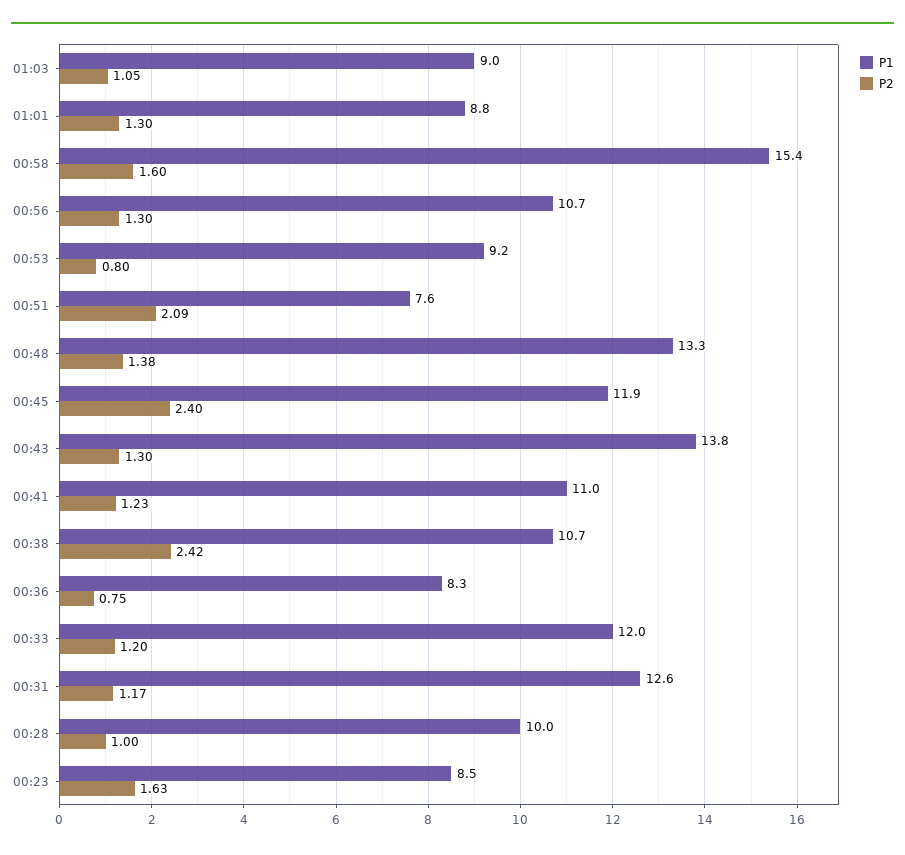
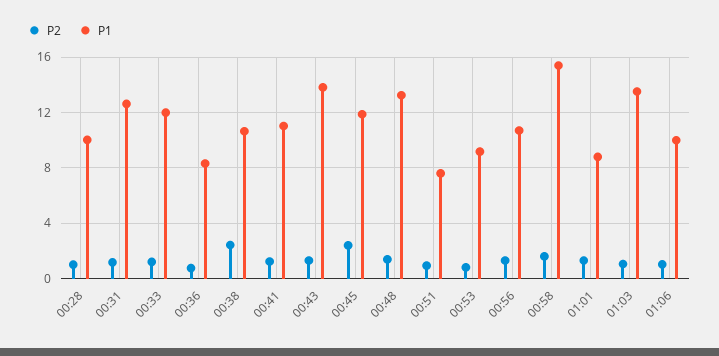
P1, 01:03: 9 -> 13.5
P2, 00:51: 2.09 -> 1
P1, 00:23: 8.5 -> none
P2, 00:23: 1.63 -> none
P2, 01:06: none -> 1
P1, 01:06: none -> 10

